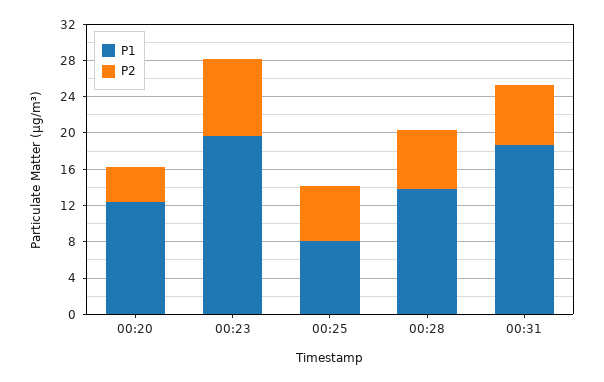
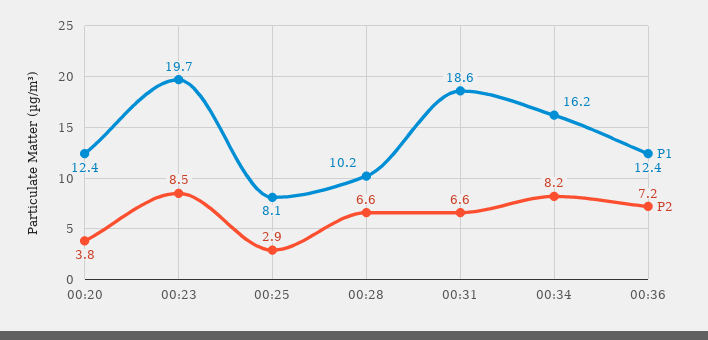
P2, 00:25: 6 -> 2.9
P1, 00:28: 14 -> 10.2
P1, 00:34: none -> 16.2
P2, 00:34: none -> 8.2
P1, 00:36: none -> 12.4
P2, 00:36: none -> 7.2

